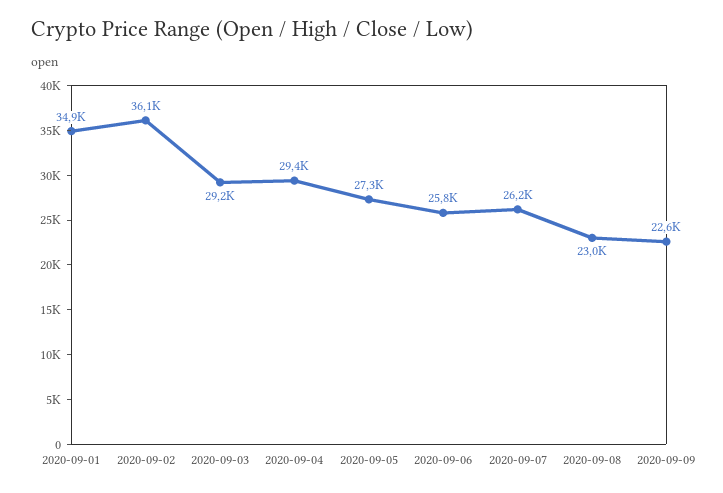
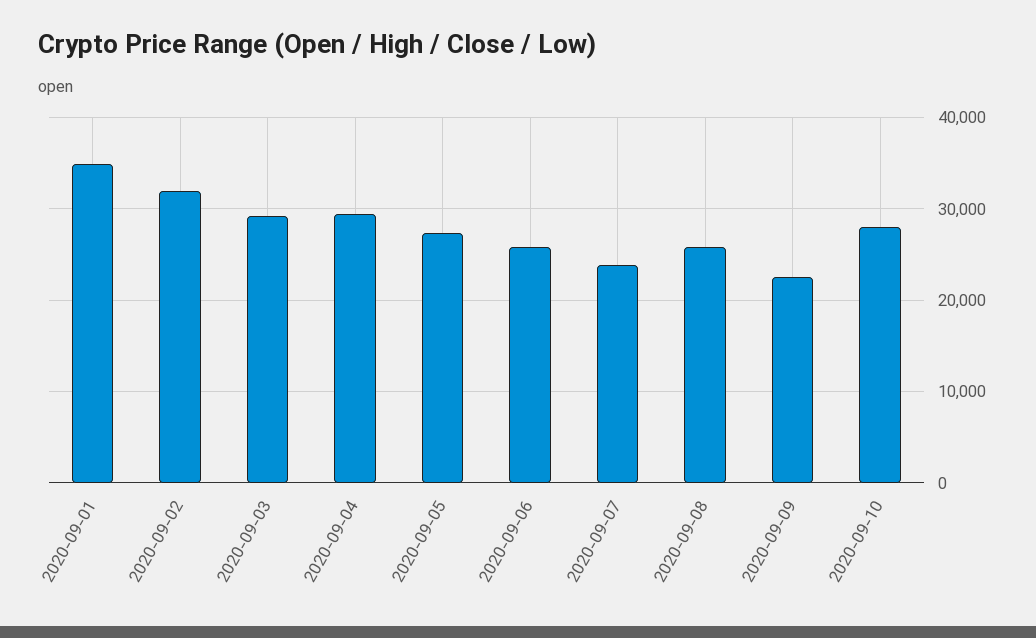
2020-09-02: 36100 -> 32000
2020-09-07: 26200 -> 24000
2020-09-08: 23000 -> 26000
2020-09-10: none -> 28000

